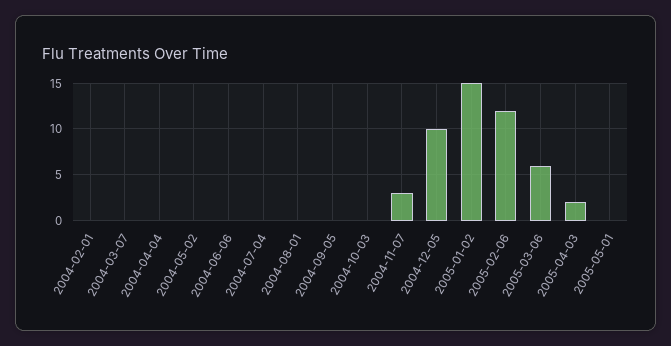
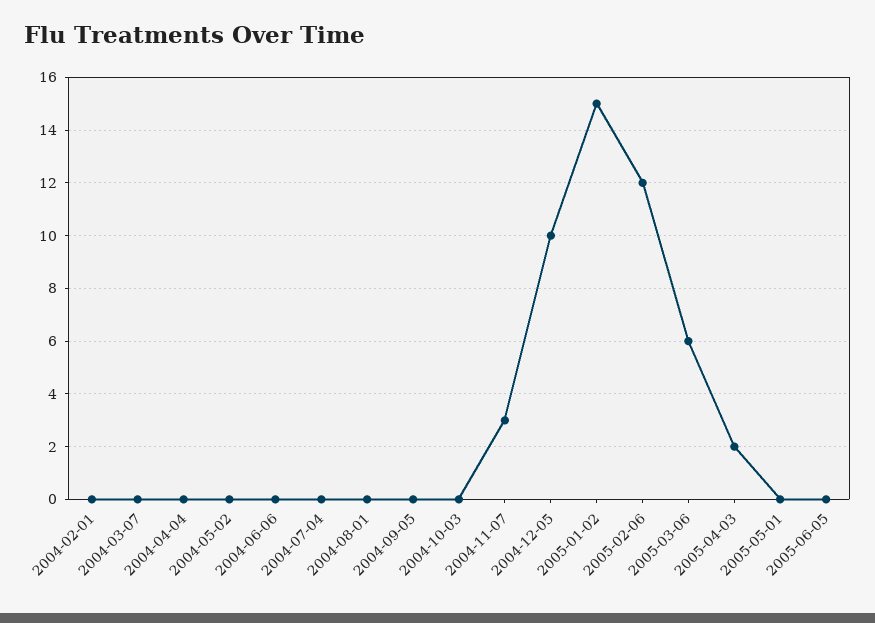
2005-06-05: none -> 0

